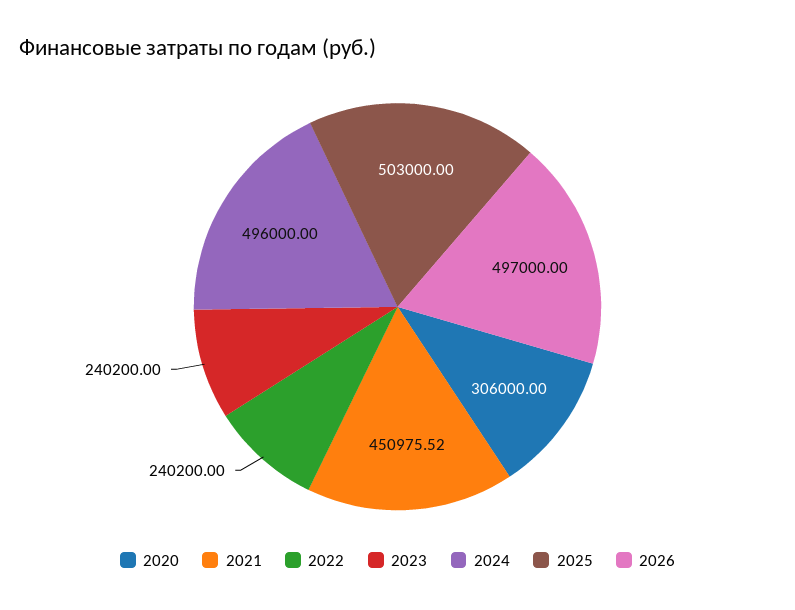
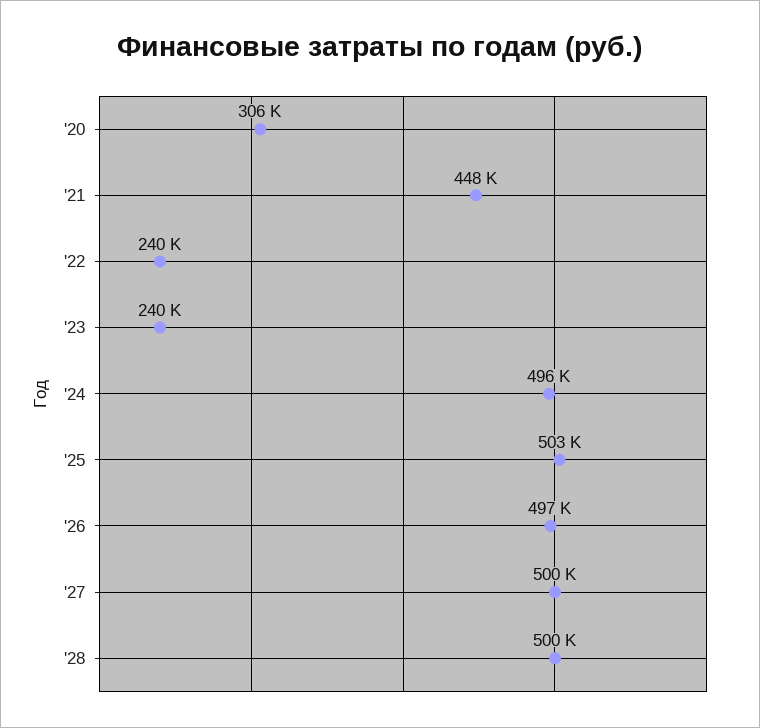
2021: 450975.52 -> 448000
'27: none -> 500000
'28: none -> 500000

